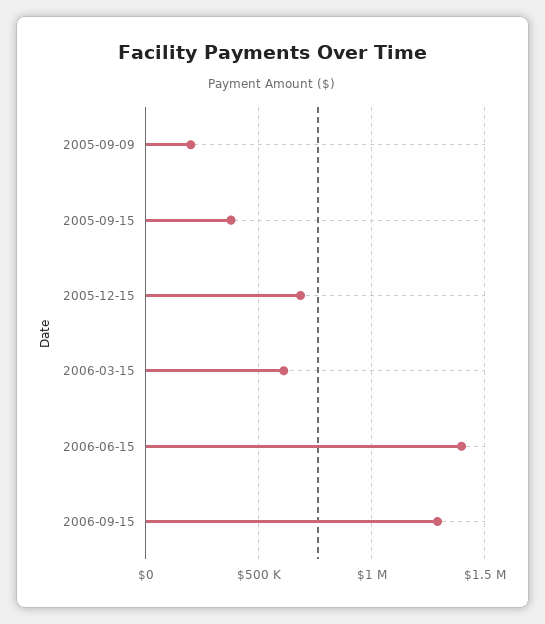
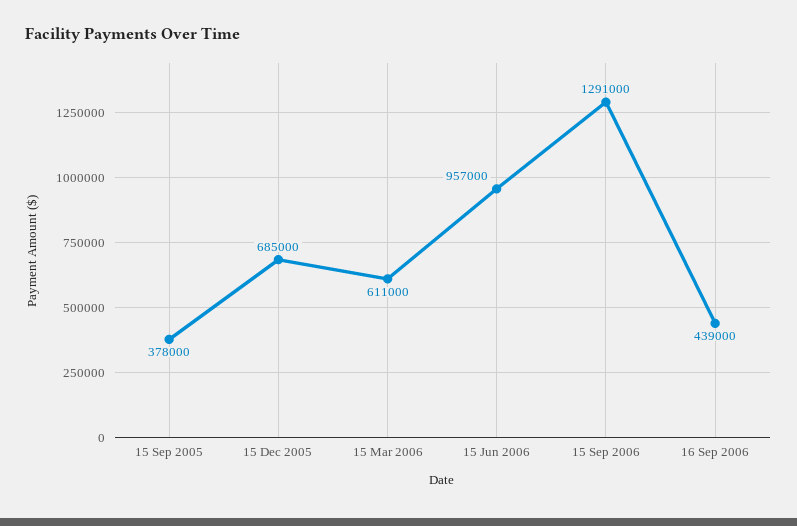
2005-09-09: 200000 -> none
2006-06-15: 1400000 -> 957000
16 Sep 2006: none -> 439000

